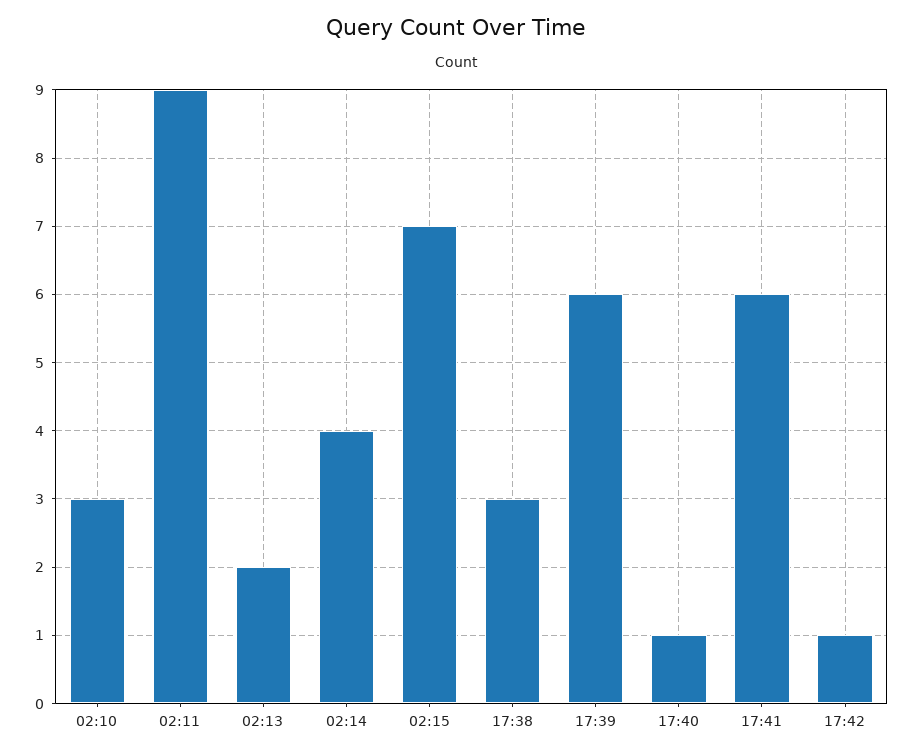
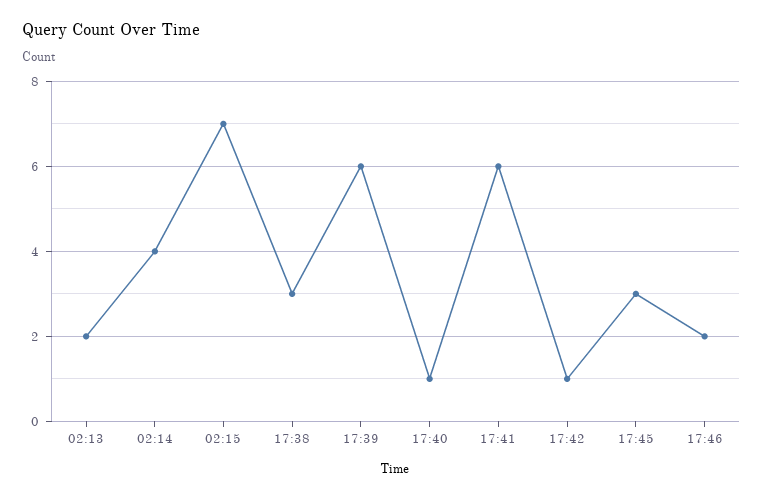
02:10: 3 -> none
02:11: 9 -> none
17:45: none -> 3
17:46: none -> 2

